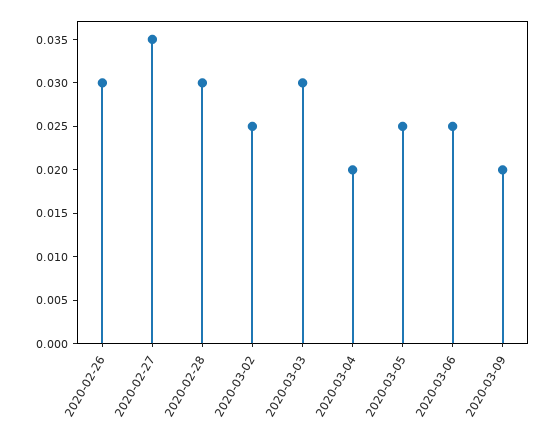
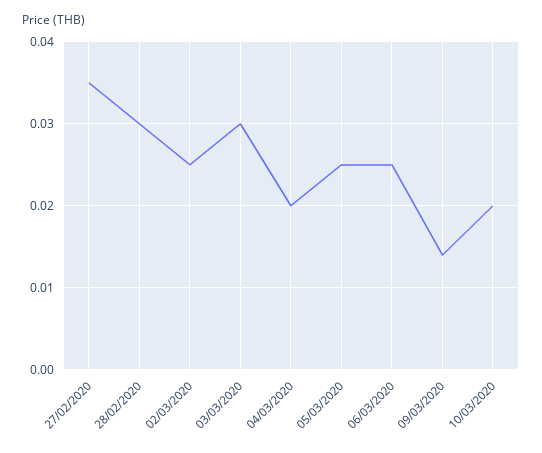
2020-02-26: 0.03 -> none
2020-03-09: 0.02 -> 0.014
10/03/2020: none -> 0.02

